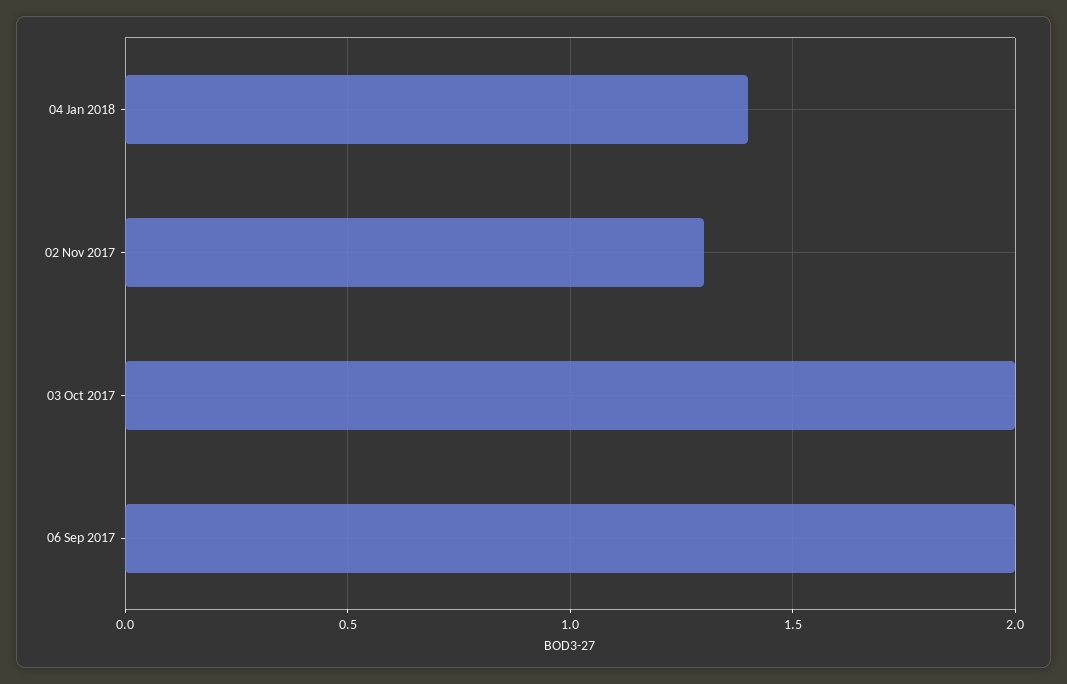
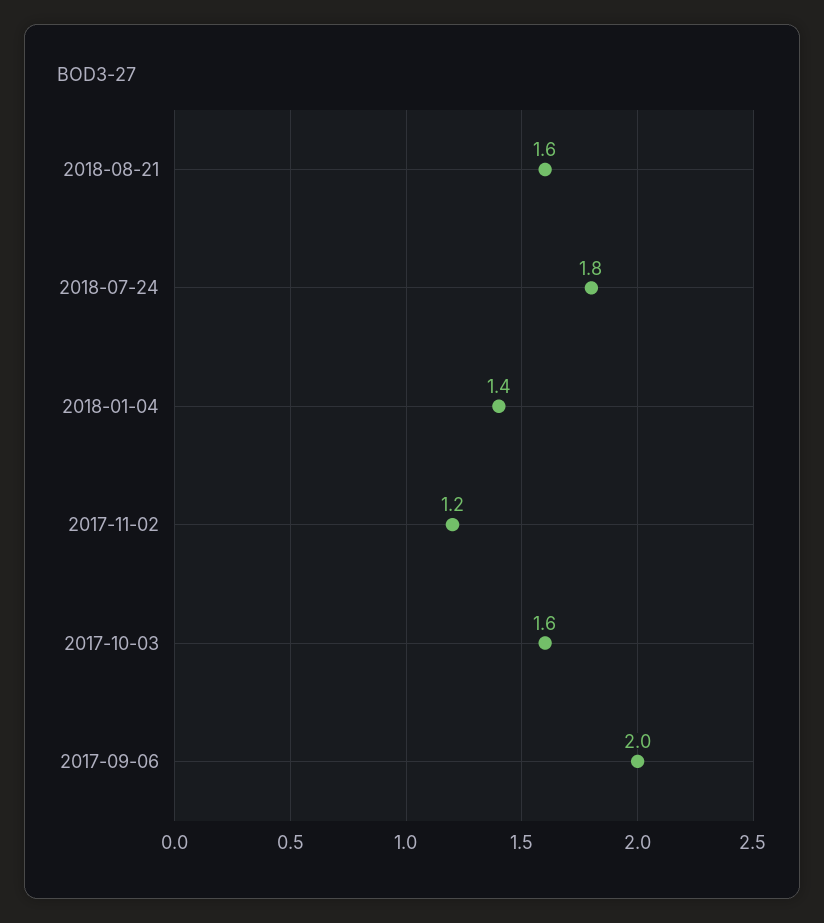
02 Nov 2017: 1.3 -> 1.2
03 Oct 2017: 2 -> 1.6
2018-08-21: none -> 1.6
2018-07-24: none -> 1.8

